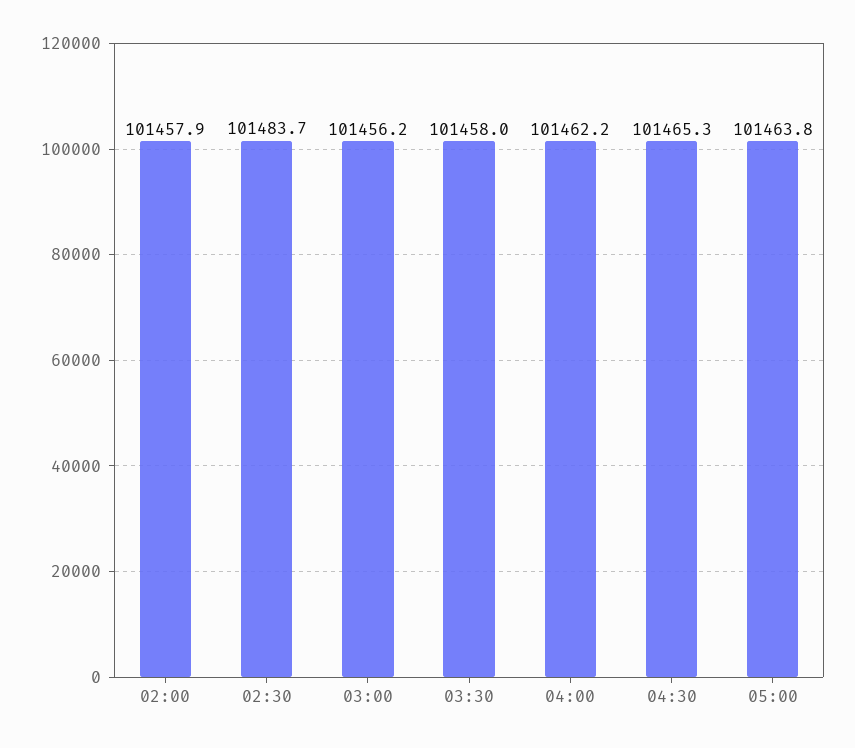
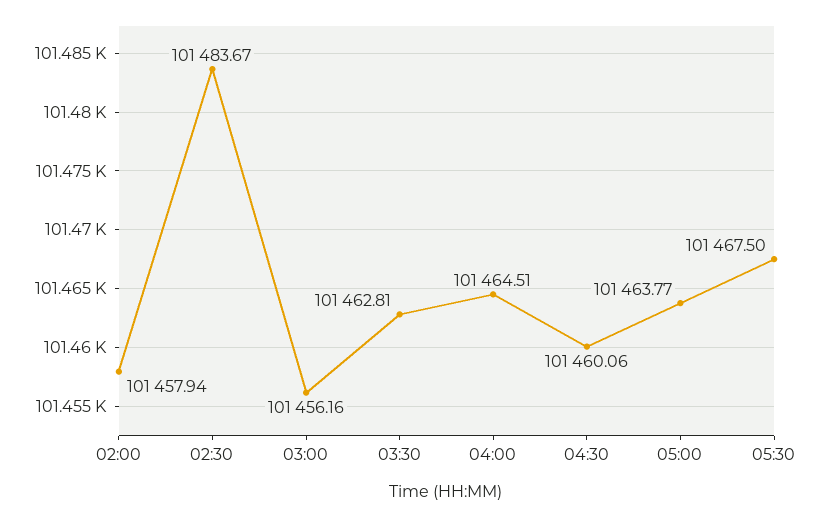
03:30: 101458 -> 101462.81
04:00: 101462.2 -> 101464.51
04:30: 101465.3 -> 101460.06
05:30: none -> 101467.5

